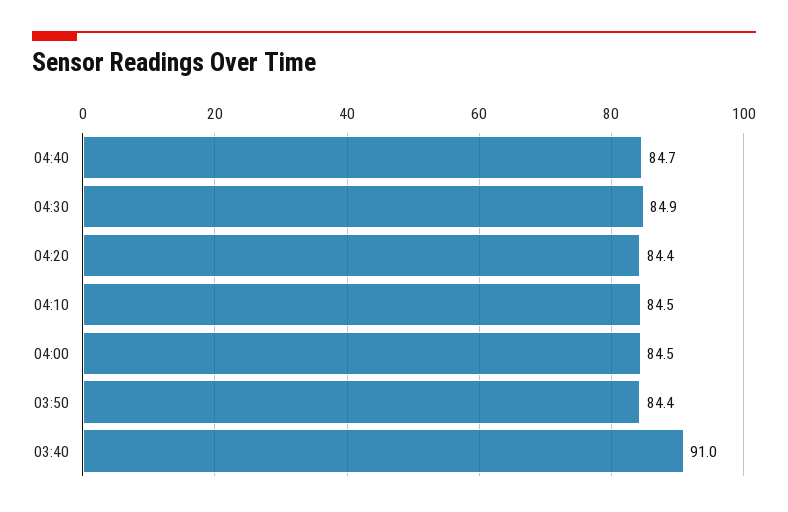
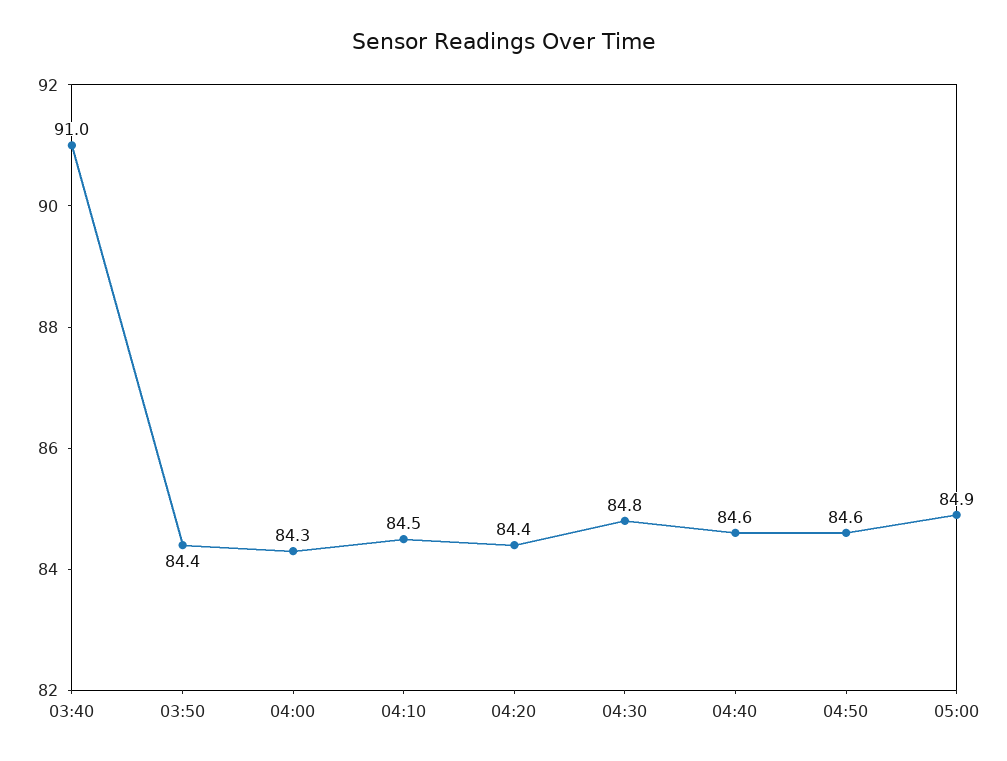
04:40: 84.7 -> 84.6
04:30: 84.9 -> 84.8
04:00: 84.5 -> 84.3
04:50: none -> 84.6
05:00: none -> 84.9

